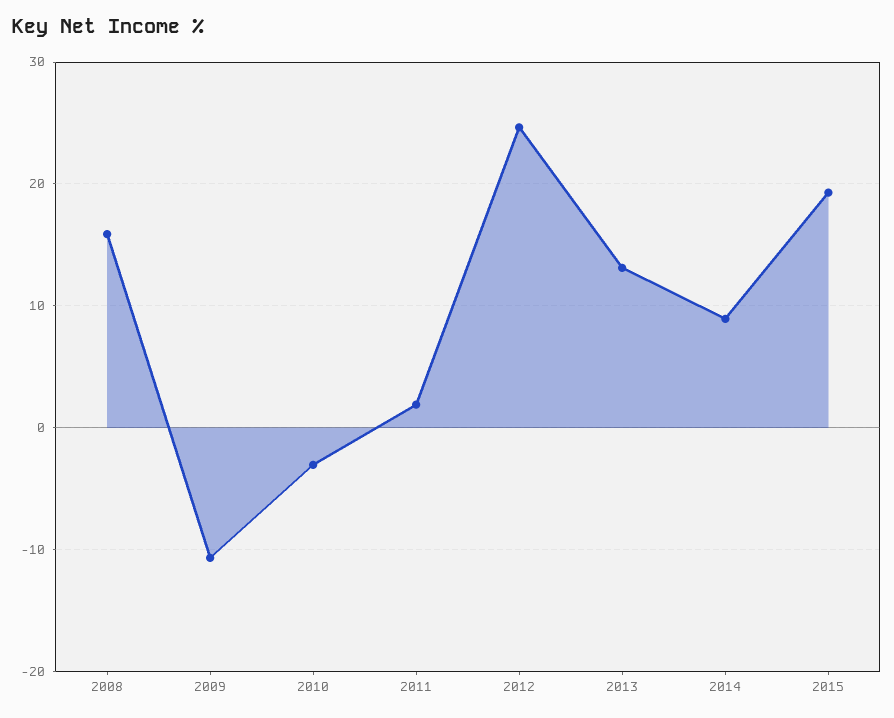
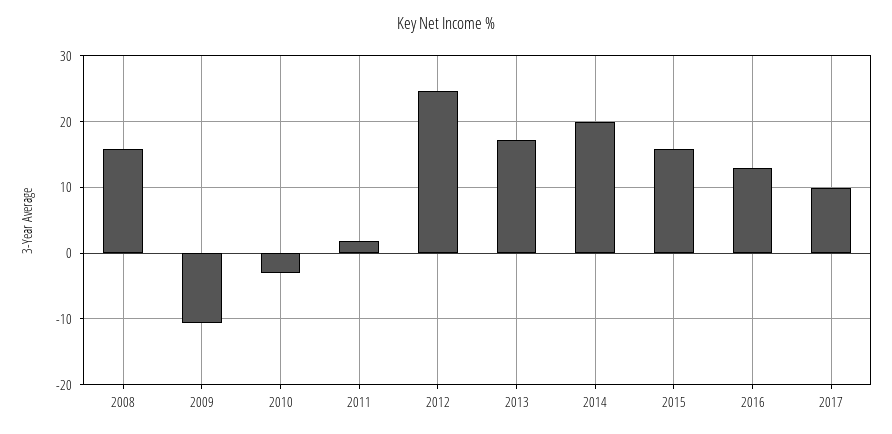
2013: 13 -> 17
2014: 9 -> 20
2015: 19 -> 16
2016: none -> 13
2017: none -> 10

